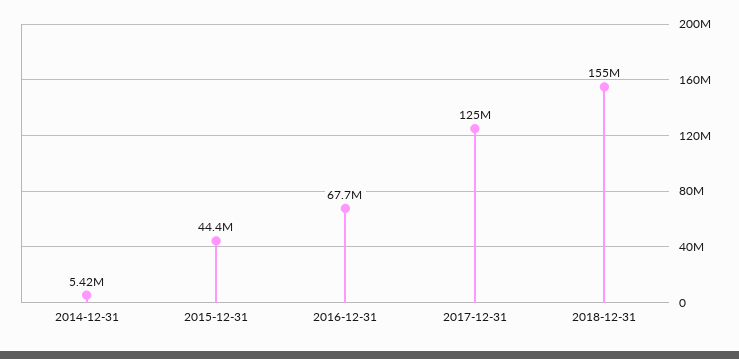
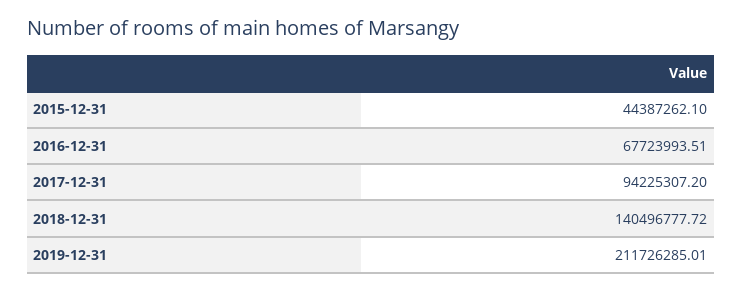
2014-12-31: 5420000 -> none
2017-12-31: 125000000 -> 94225307.2
2018-12-31: 155000000 -> 140496777.72
2019-12-31: none -> 211726285.01

